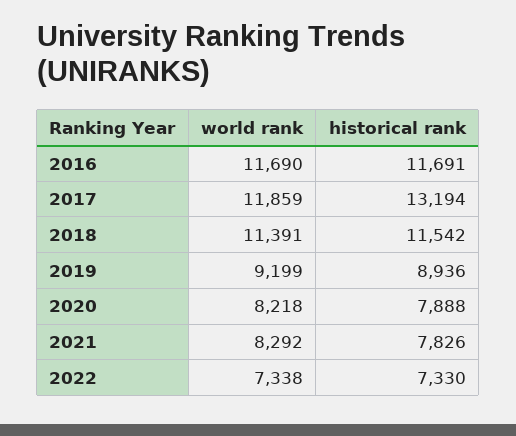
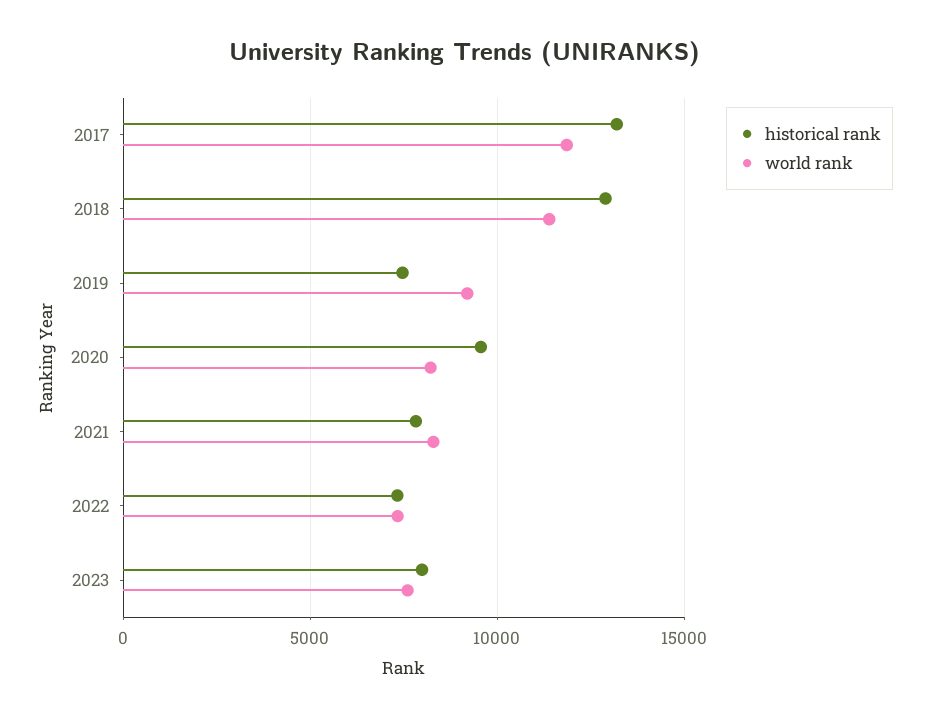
world rank, 2016: 11690 -> none
historical rank, 2016: 11691 -> none
historical rank, 2018: 11542 -> 13000
historical rank, 2019: 8936 -> 7500
historical rank, 2020: 7888 -> 9500
historical rank, 2023: none -> 8000
world rank, 2023: none -> 7500

